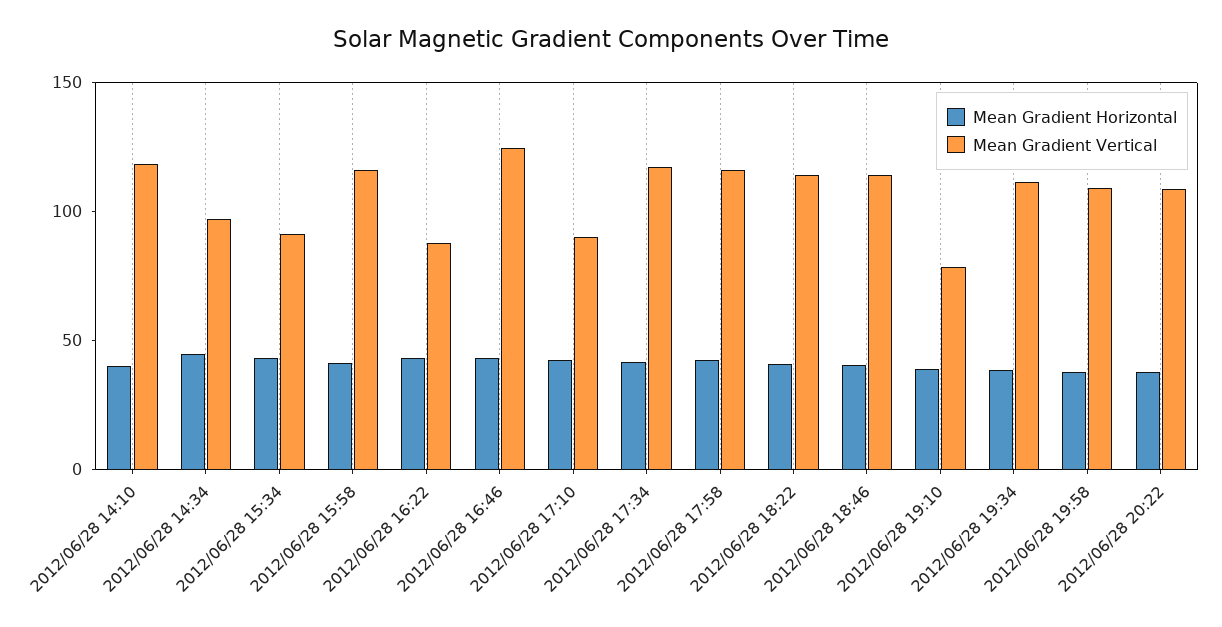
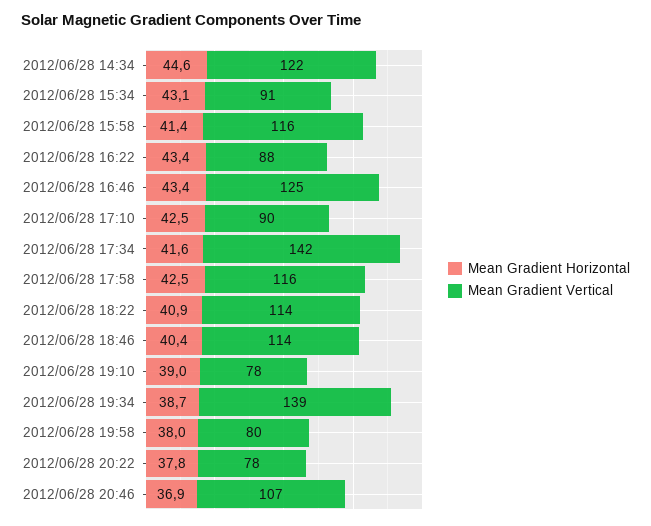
Mean Gradient Horizontal, 2012/06/28 14:10: 40 -> none
Mean Gradient Vertical, 2012/06/28 14:10: 120 -> none
Mean Gradient Vertical, 2012/06/28 14:34: 100 -> 122
Mean Gradient Vertical, 2012/06/28 17:34: 120 -> 142
Mean Gradient Vertical, 2012/06/28 19:34: 110 -> 139
Mean Gradient Vertical, 2012/06/28 19:58: 110 -> 80
Mean Gradient Vertical, 2012/06/28 20:22: 110 -> 78
Mean Gradient Horizontal, 2012/06/28 20:46: none -> 36.9
Mean Gradient Vertical, 2012/06/28 20:46: none -> 107

